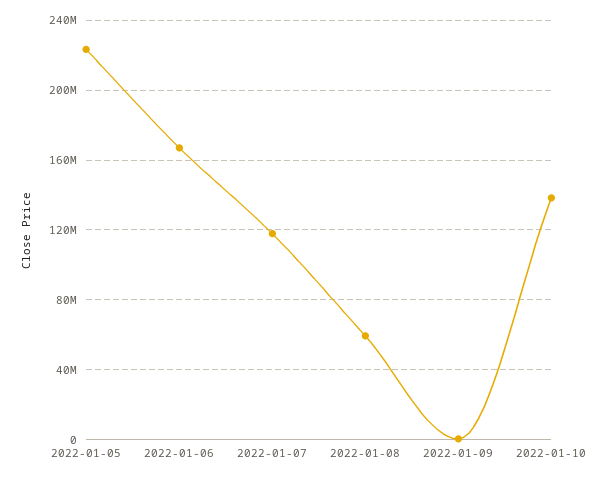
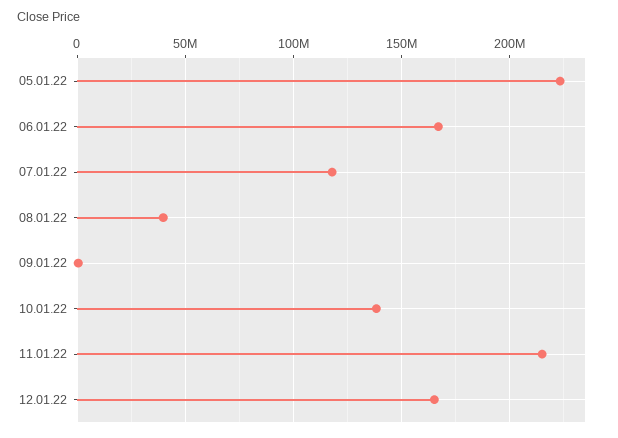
2022-01-08: 60000000 -> 40000000
11.01.22: none -> 215000000
12.01.22: none -> 165000000

